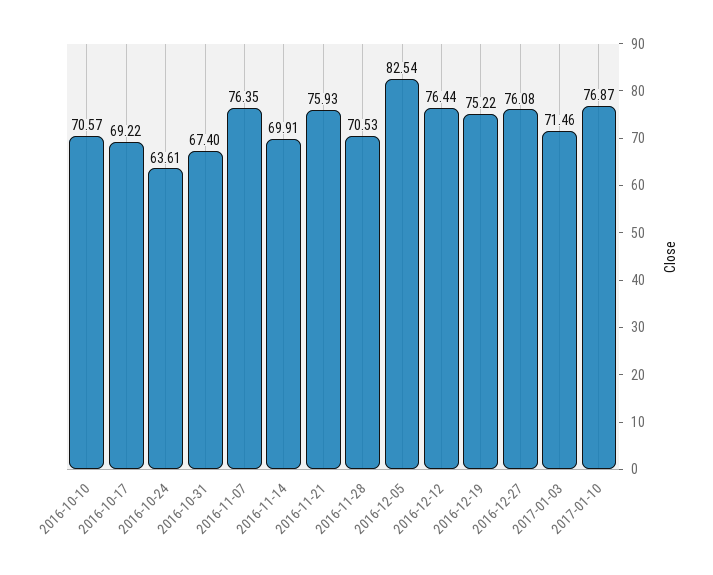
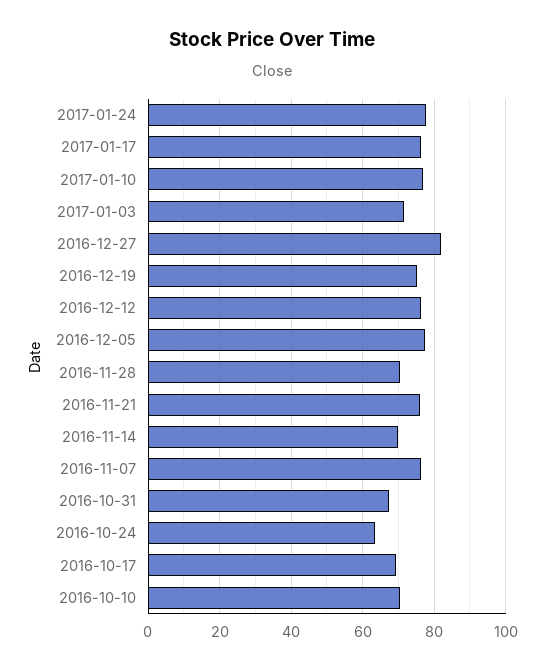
2016-12-05: 82.54 -> 78
2016-12-27: 76.08 -> 82
2017-01-24: none -> 78
2017-01-17: none -> 76

